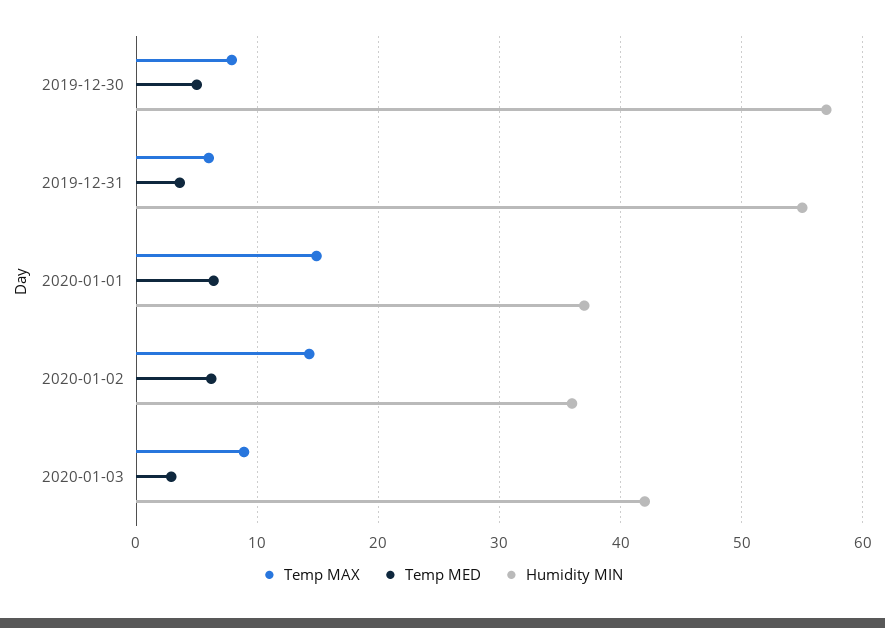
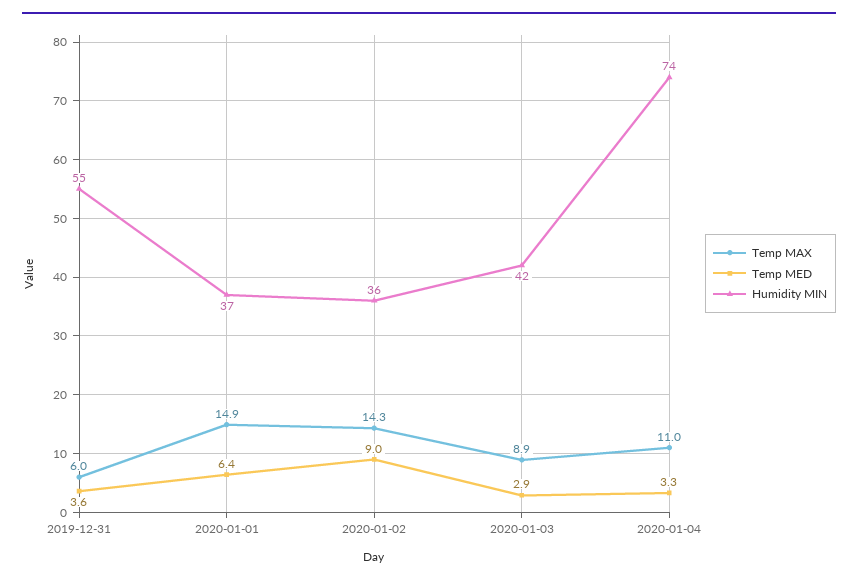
Temp MAX, 2019-12-30: 8 -> none
Temp MED, 2019-12-30: 5 -> none
Humidity MIN, 2019-12-30: 57 -> none
Temp MED, 2020-01-02: 6 -> 9
Temp MAX, 2020-01-04: none -> 11
Temp MED, 2020-01-04: none -> 3.3
Humidity MIN, 2020-01-04: none -> 74

